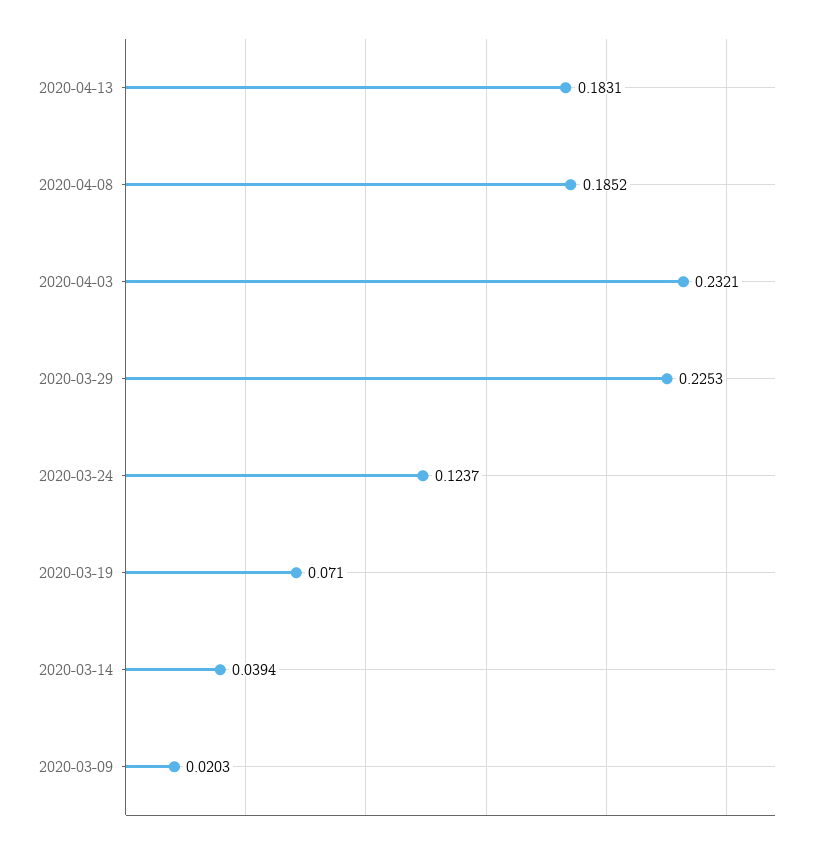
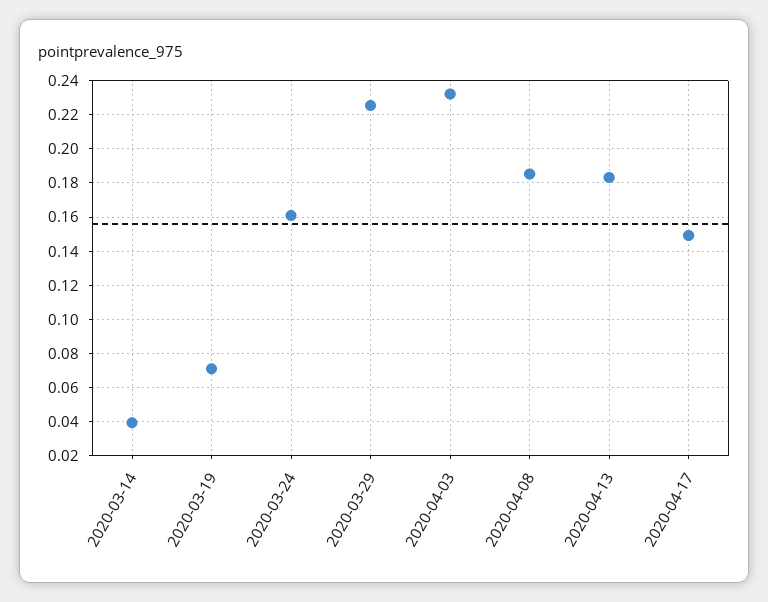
2020-03-24: 0.1237 -> 0.16
2020-03-09: 0.0203 -> none
2020-04-17: none -> 0.15

